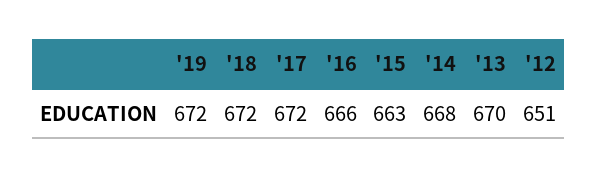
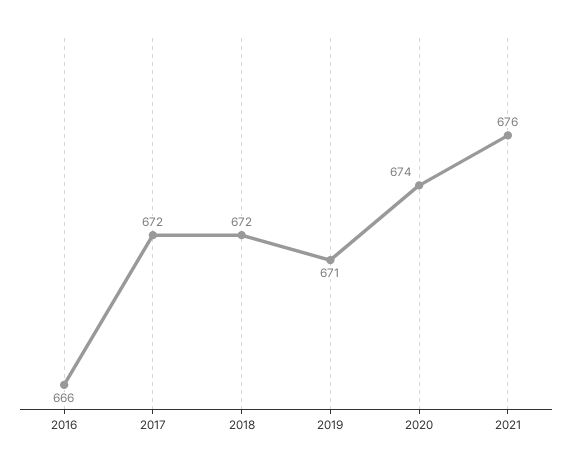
'19: 672 -> 671
'15: 663 -> none
'14: 668 -> none
'13: 670 -> none
'12: 651 -> none
2020: none -> 674
2021: none -> 676

